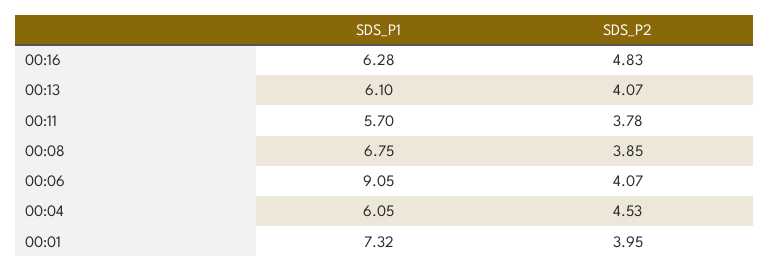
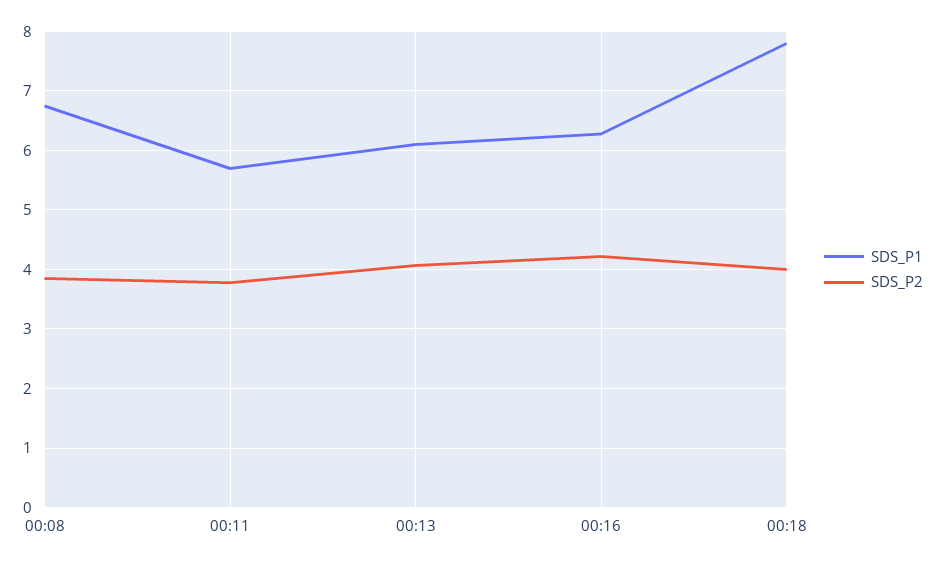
SDS_P2, 00:16: 4.83 -> 4.2
SDS_P1, 00:06: 9.05 -> none
SDS_P2, 00:06: 4.07 -> none
SDS_P1, 00:04: 6.05 -> none
SDS_P2, 00:04: 4.53 -> none
SDS_P1, 00:01: 7.32 -> none
SDS_P2, 00:01: 3.95 -> none
SDS_P1, 00:18: none -> 7.8
SDS_P2, 00:18: none -> 4

